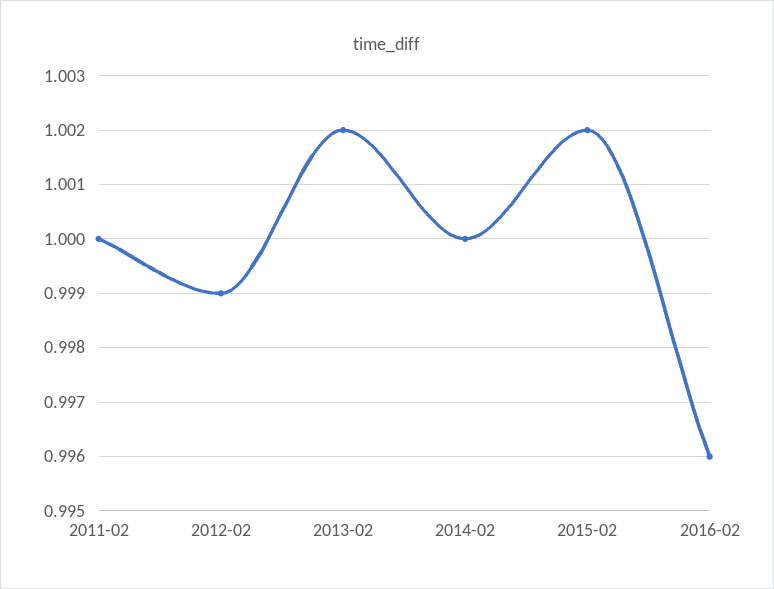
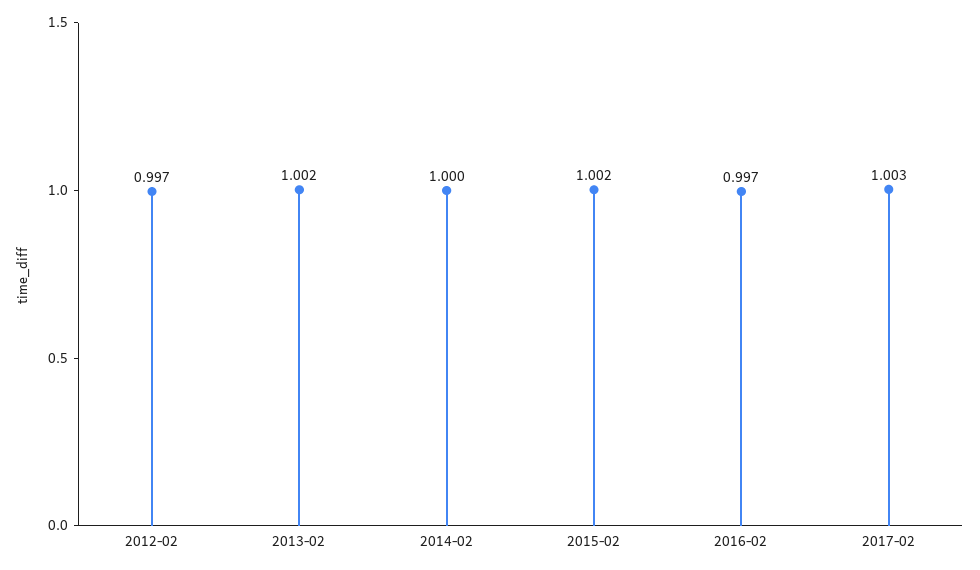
2011-02: 1 -> none
2012-02: 0.999 -> 0.997
2016-02: 0.996 -> 0.997
2017-02: none -> 1.003

